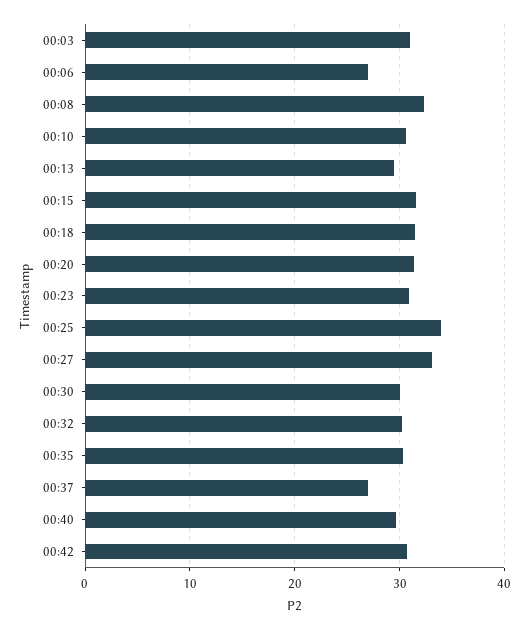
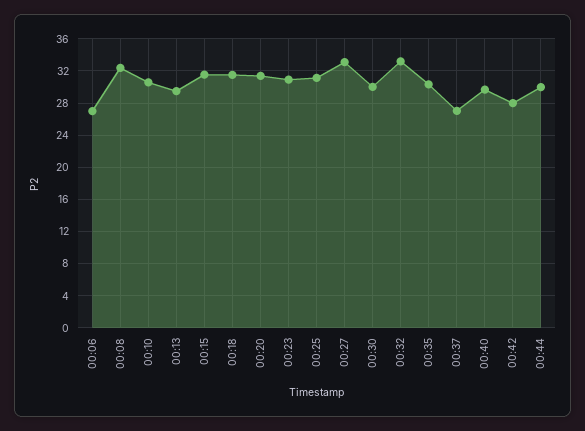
00:03: 31 -> none
00:25: 34 -> 31
00:32: 30 -> 33
00:42: 31 -> 28
00:44: none -> 30

